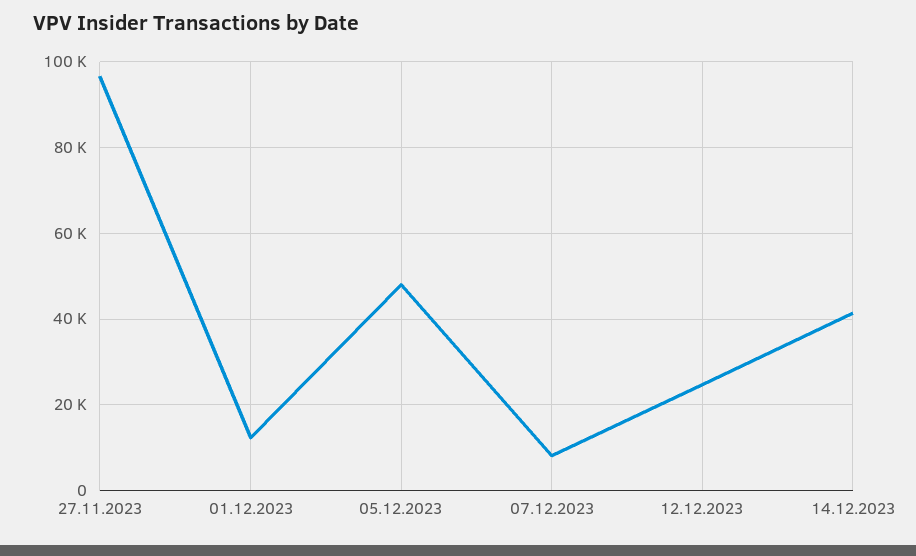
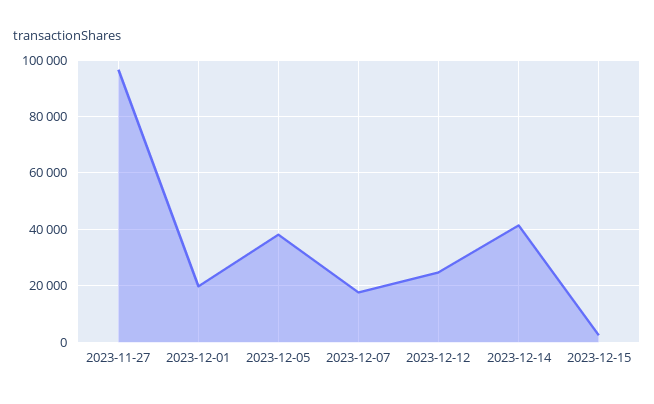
01.12.2023: 12000 -> 20000
05.12.2023: 48000 -> 37500
07.12.2023: 8000 -> 17500
2023-12-15: none -> 2500

